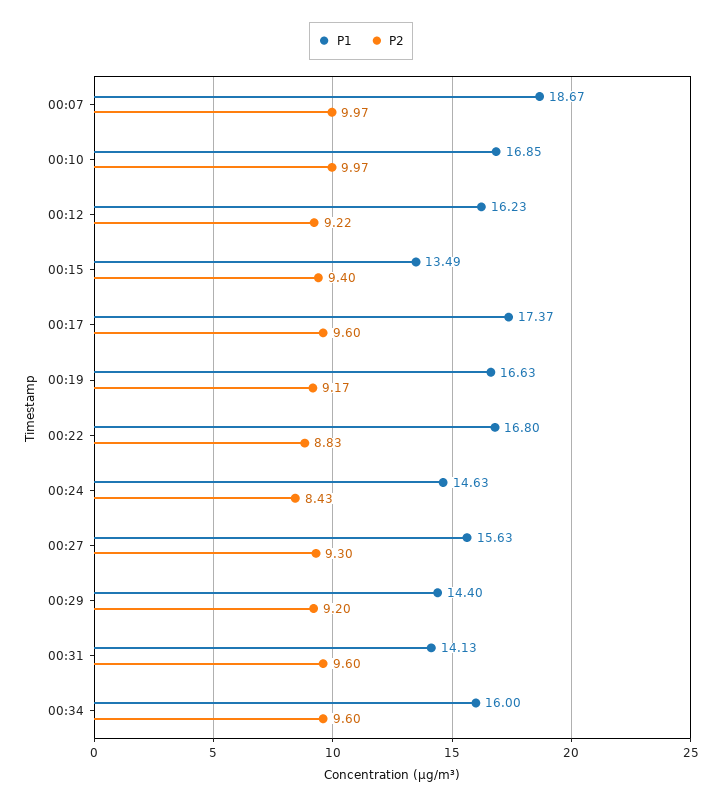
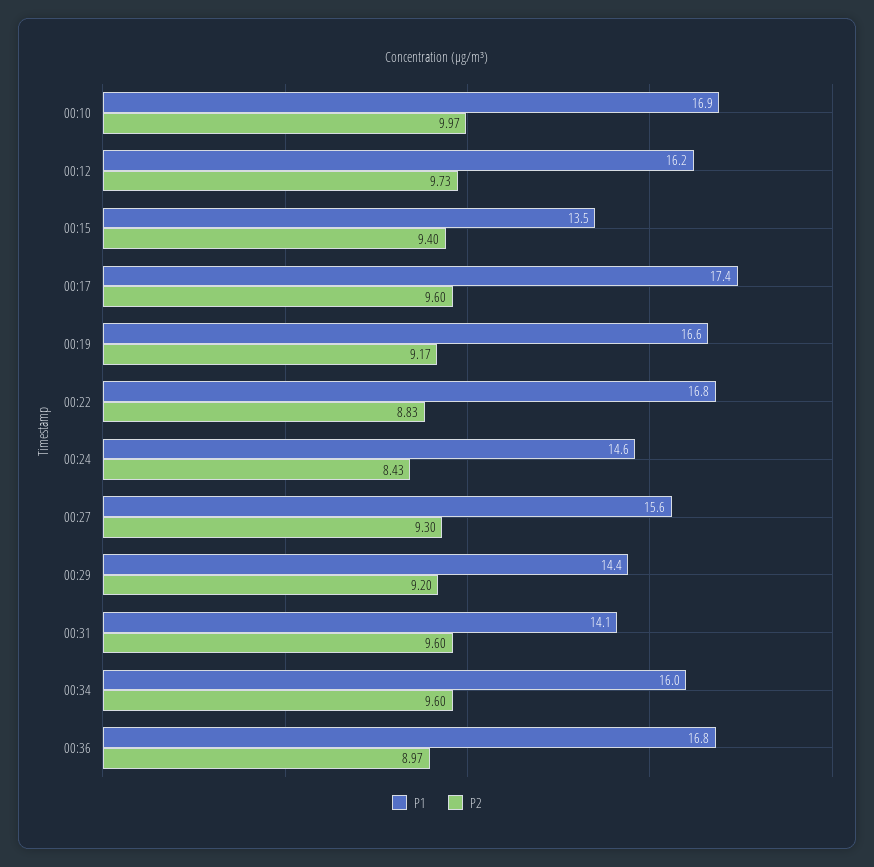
P1, 00:07: 18.67 -> none
P2, 00:07: 9.97 -> none
P2, 00:12: 9.22 -> 9.73
P1, 00:36: none -> 16.8
P2, 00:36: none -> 8.97

